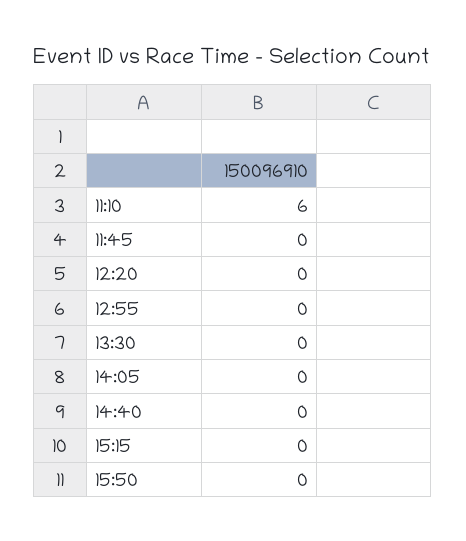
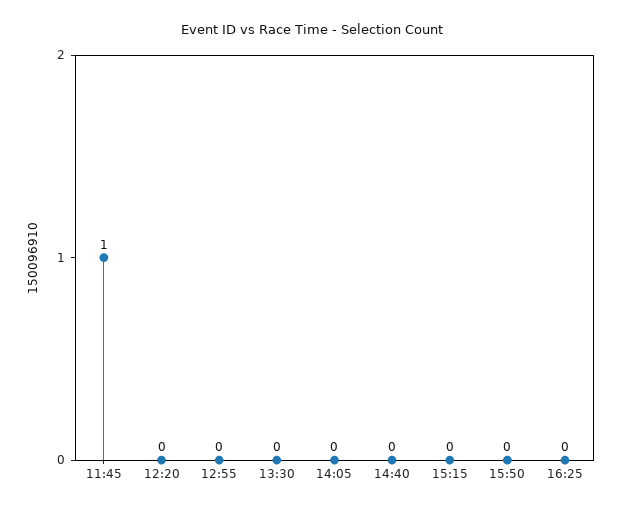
11:10: 6 -> none
11:45: 0 -> 1
16:25: none -> 0

